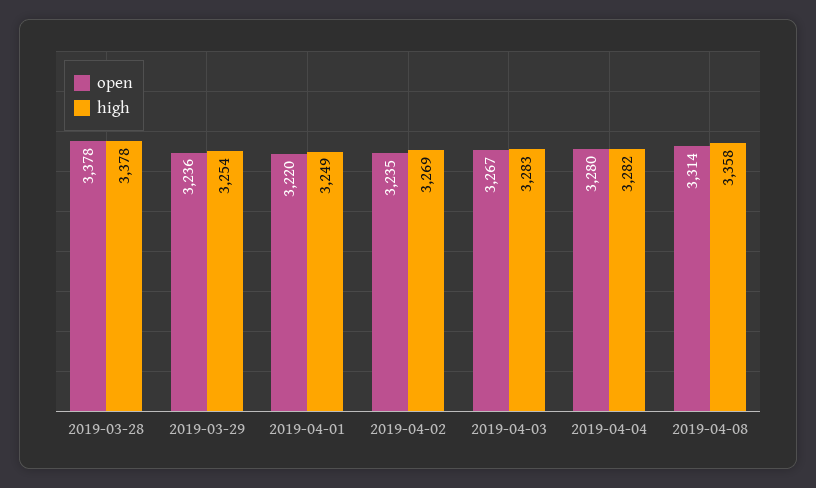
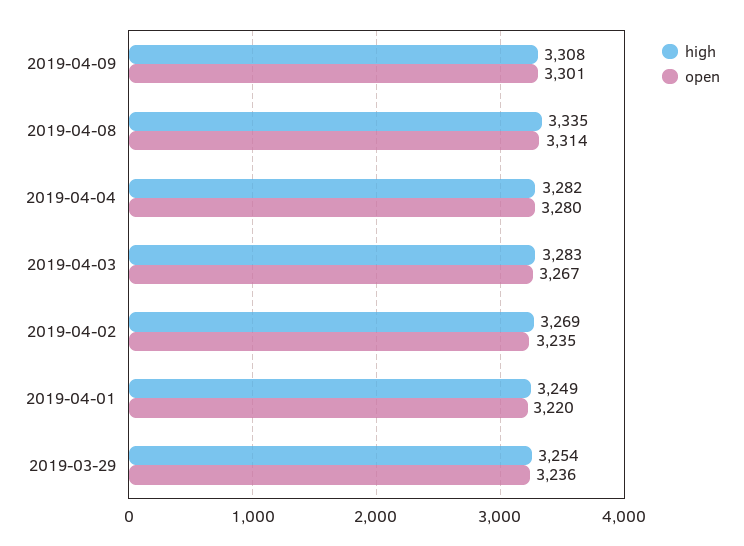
open, 2019-03-28: 3378 -> none
high, 2019-03-28: 3378 -> none
high, 2019-04-08: 3358 -> 3335
high, 2019-04-09: none -> 3308
open, 2019-04-09: none -> 3301

